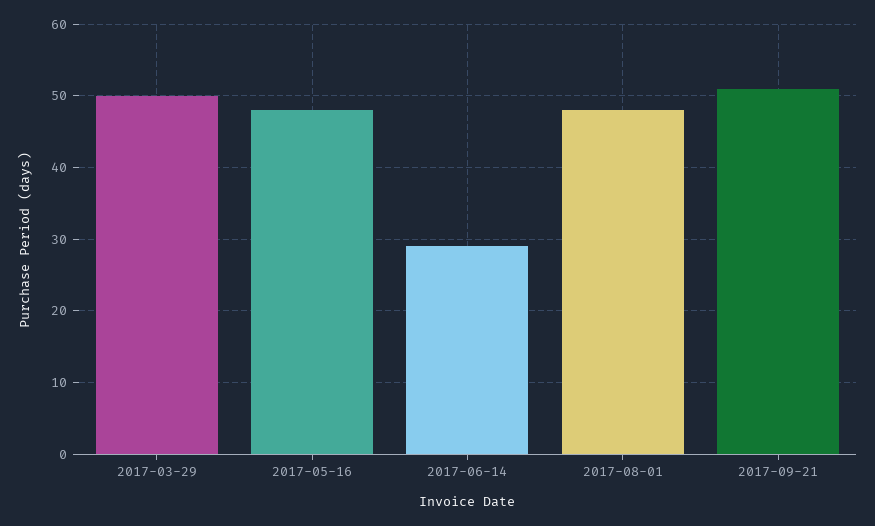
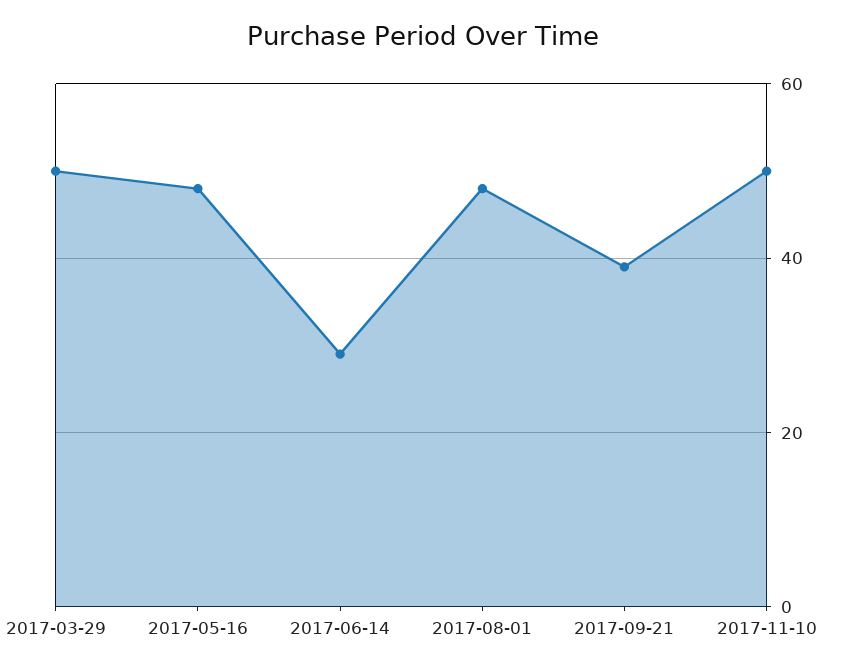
2017-09-21: 51 -> 40
2017-11-10: none -> 50

